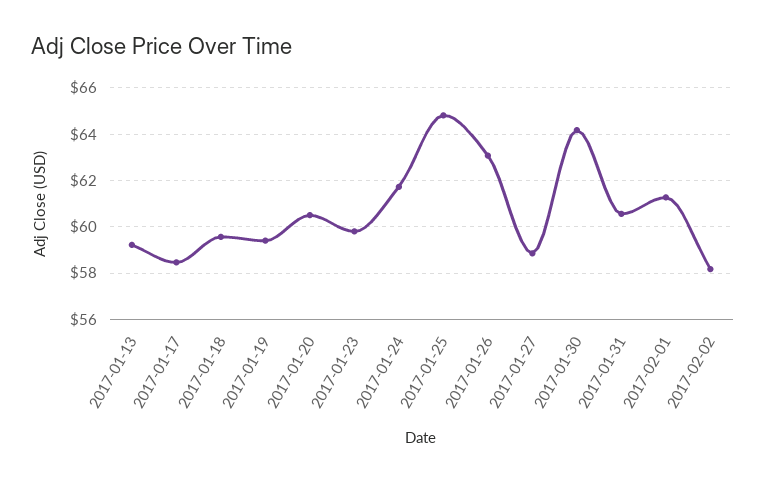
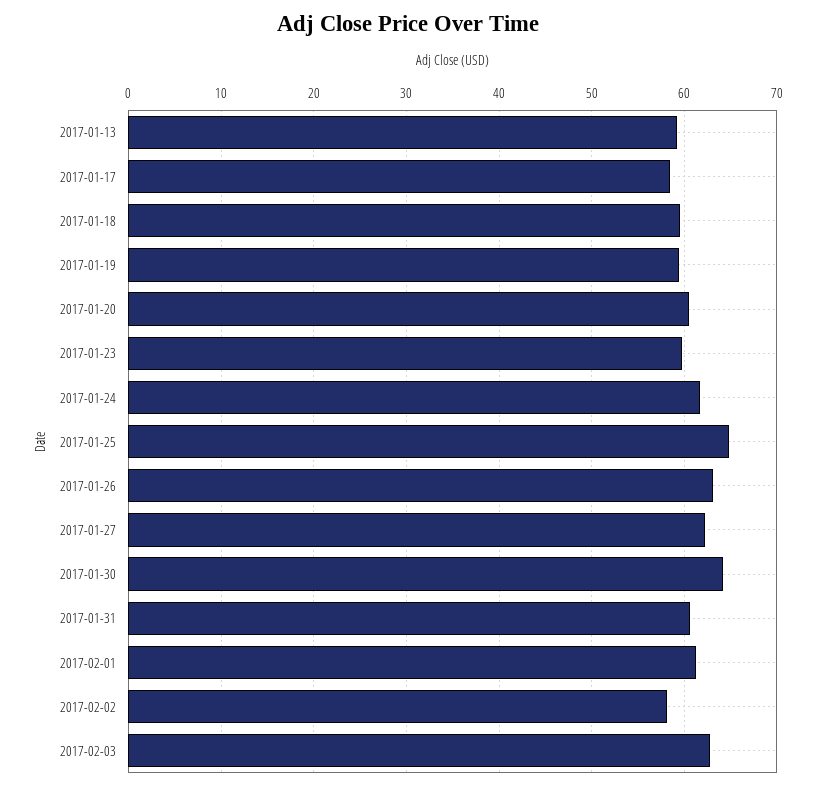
2017-01-27: 59 -> 62
2017-02-03: none -> 63

